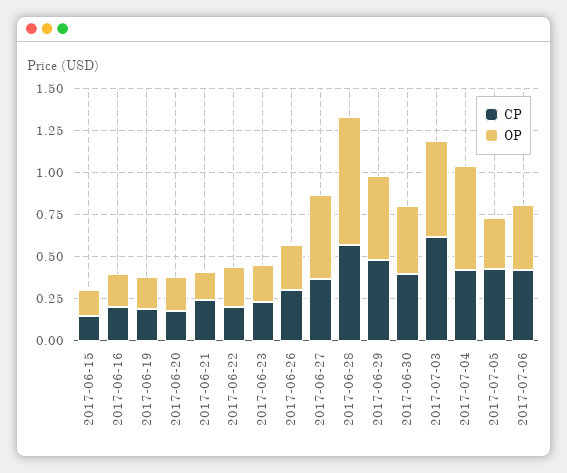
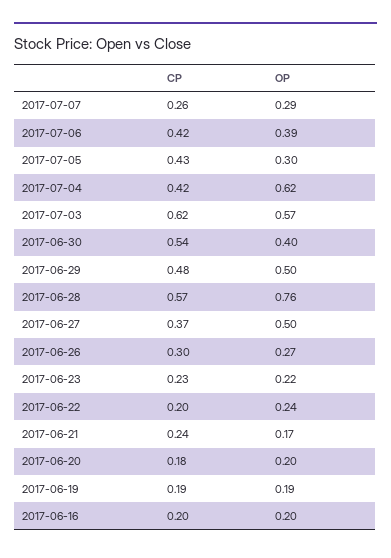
CP, 2017-06-15: 0.15 -> none
OP, 2017-06-15: 0.15 -> none
CP, 2017-06-30: 0.4 -> 0.54
CP, 2017-07-07: none -> 0.26
OP, 2017-07-07: none -> 0.29

